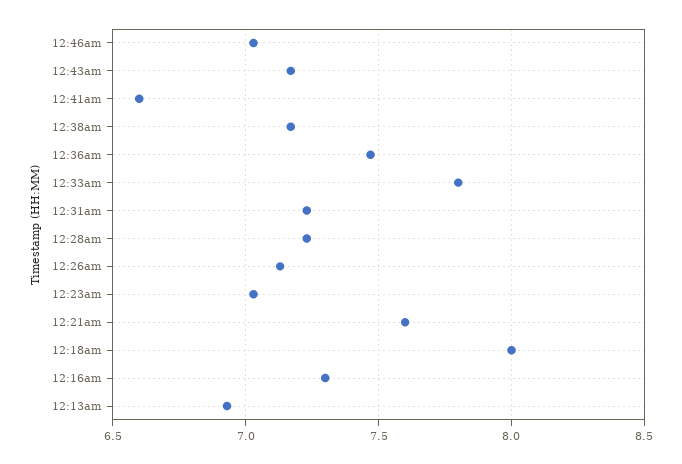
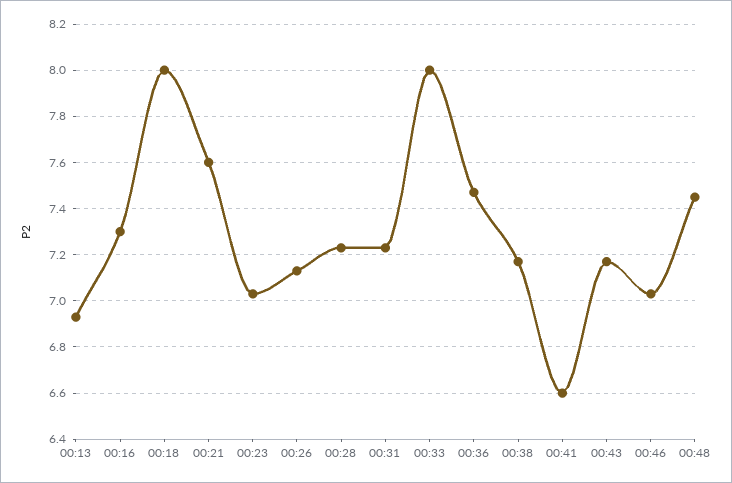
12:33am: 7.8 -> 8
00:48: none -> 7.45

